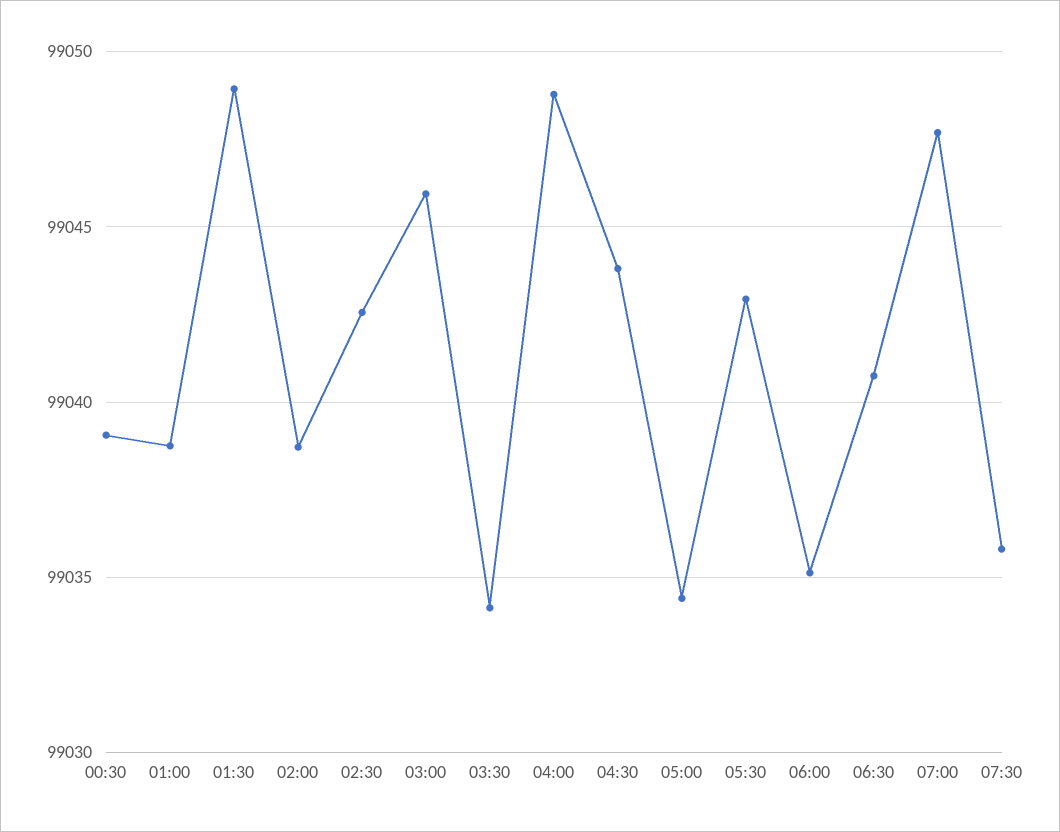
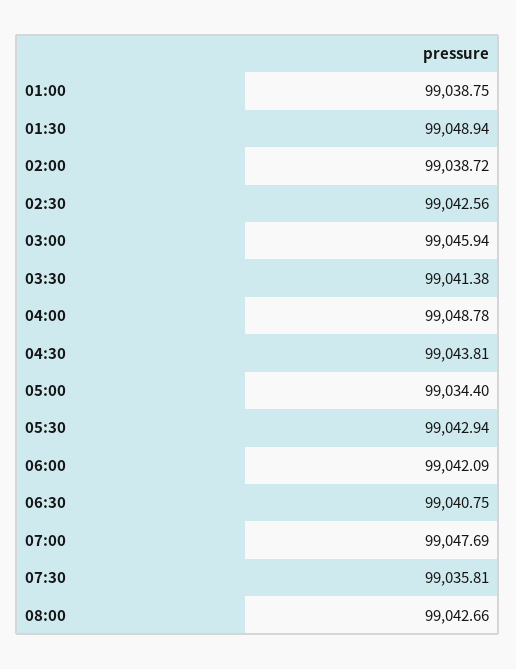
00:30: 99039 -> none
03:30: 99034 -> 99041.38
06:00: 99035 -> 99042.09
08:00: none -> 99042.66

